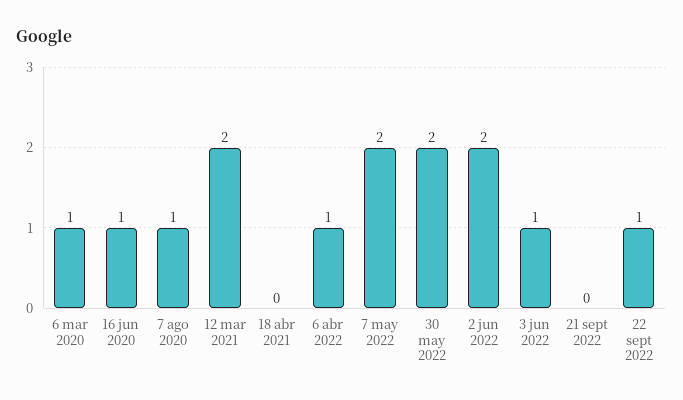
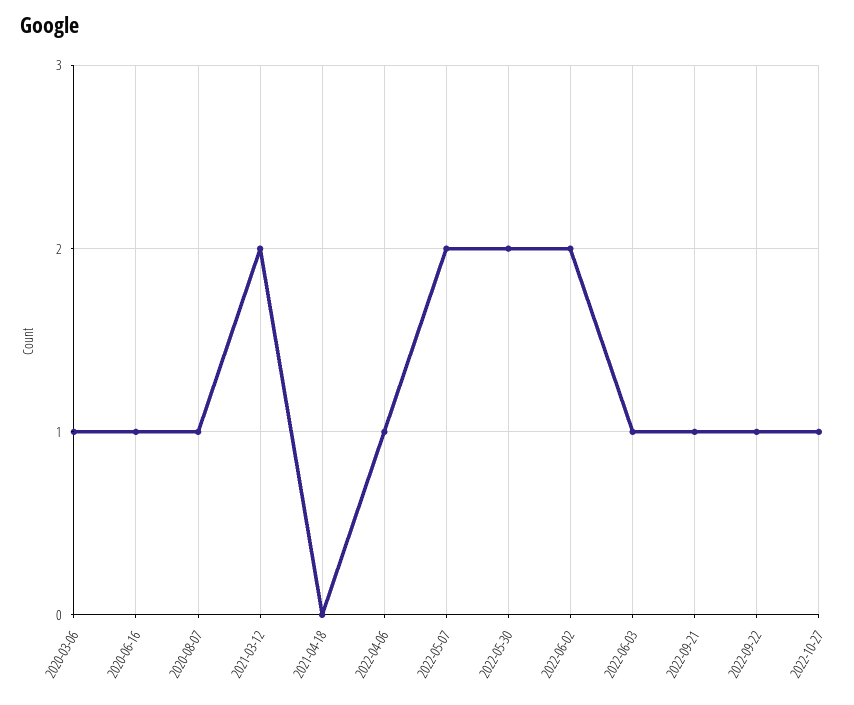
21 sept 2022: 0 -> 1
2022-10-27: none -> 1

